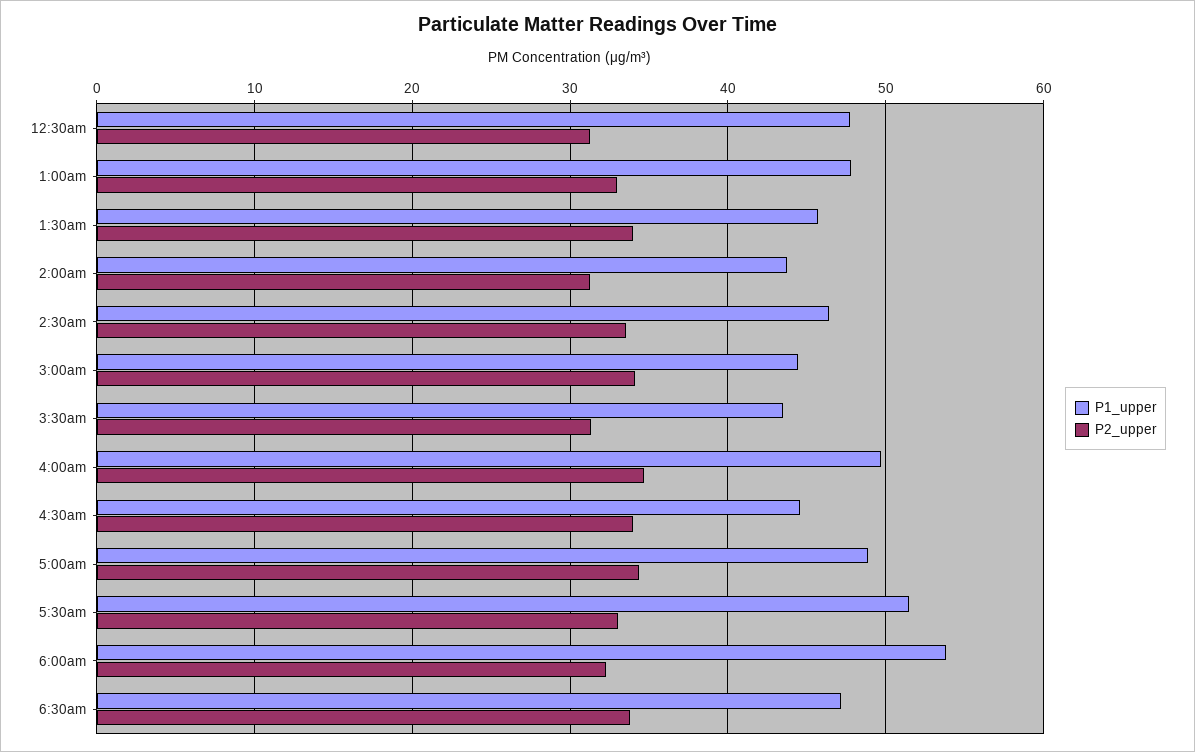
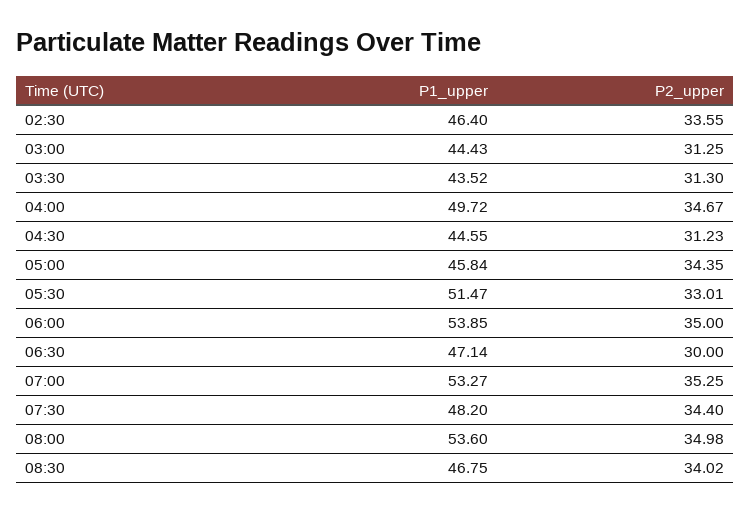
P1_upper, 12:30am: 48 -> none
P2_upper, 12:30am: 31 -> none
P1_upper, 1:00am: 48 -> none
P2_upper, 1:00am: 33 -> none
P1_upper, 1:30am: 46 -> none
P2_upper, 1:30am: 34 -> none
P1_upper, 2:00am: 44 -> none
P2_upper, 2:00am: 31 -> none
P2_upper, 3:00am: 34 -> 31.25
P2_upper, 4:30am: 34 -> 31.23
P1_upper, 5:00am: 49 -> 45.84
P2_upper, 6:00am: 32 -> 35
P2_upper, 6:30am: 34 -> 30
P1_upper, 07:00: none -> 53.27
P2_upper, 07:00: none -> 35.25
P1_upper, 07:30: none -> 48.2
P2_upper, 07:30: none -> 34.4
P1_upper, 08:00: none -> 53.6
P2_upper, 08:00: none -> 34.98
P1_upper, 08:30: none -> 46.75
P2_upper, 08:30: none -> 34.02

